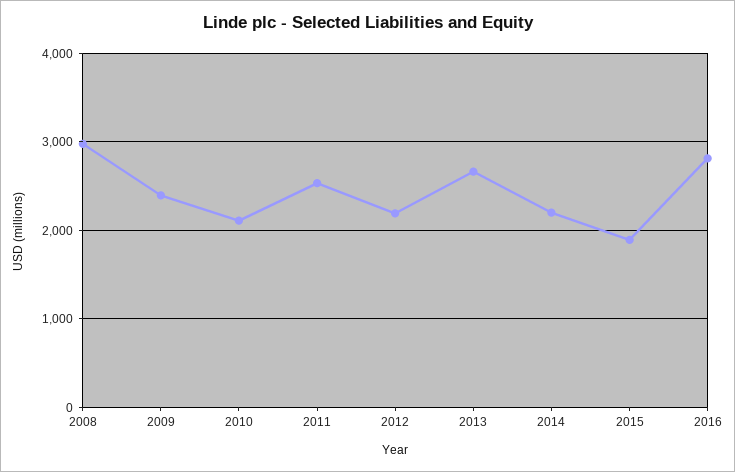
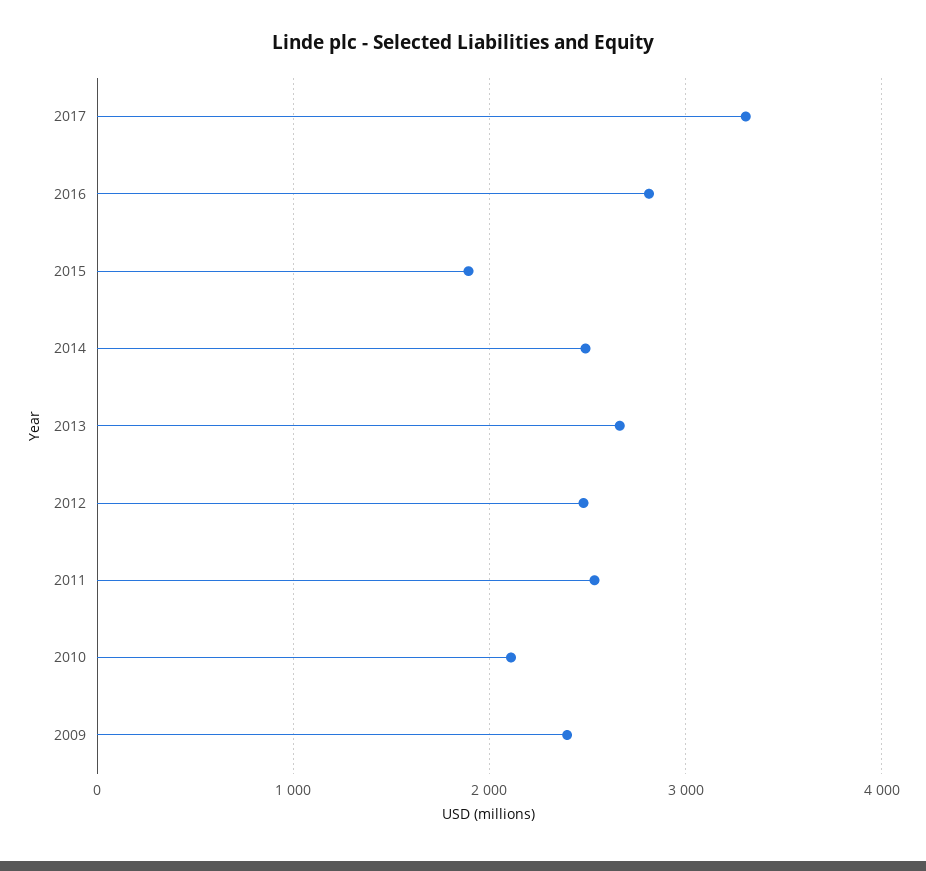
2008: 3000 -> none
2012: 2200 -> 2500
2014: 2200 -> 2500
2017: none -> 3300

